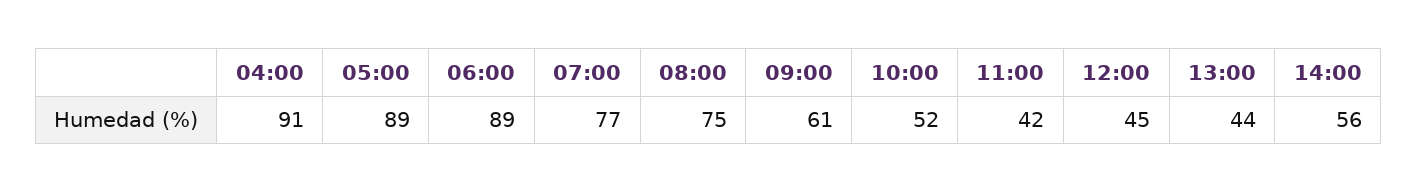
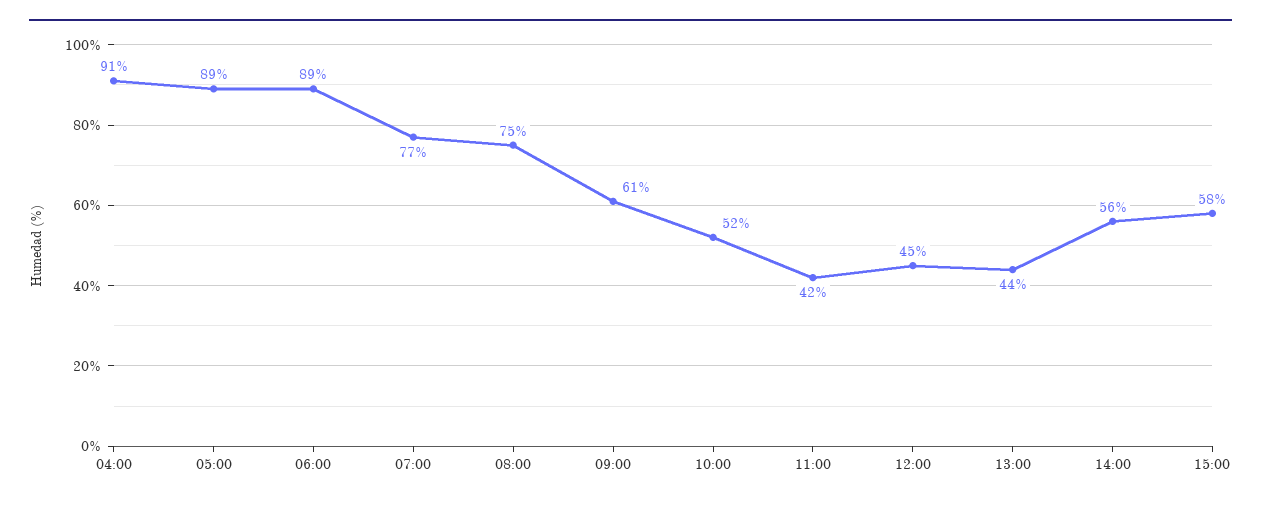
15:00: none -> 58

